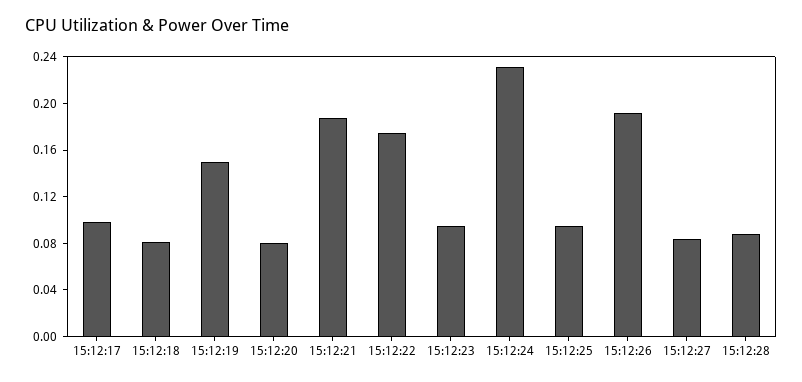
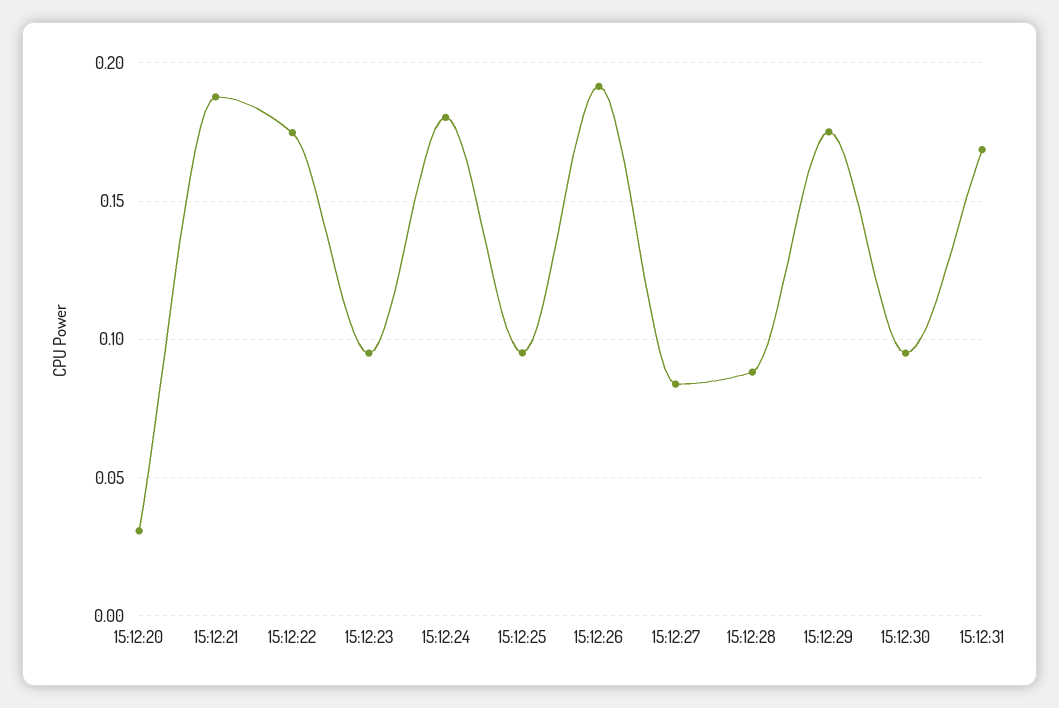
15:12:17: 0.1 -> none
15:12:18: 0.08 -> none
15:12:19: 0.15 -> none
15:12:20: 0.08 -> 0.03
15:12:24: 0.23 -> 0.18
15:12:29: none -> 0.175
15:12:30: none -> 0.095
15:12:31: none -> 0.17

